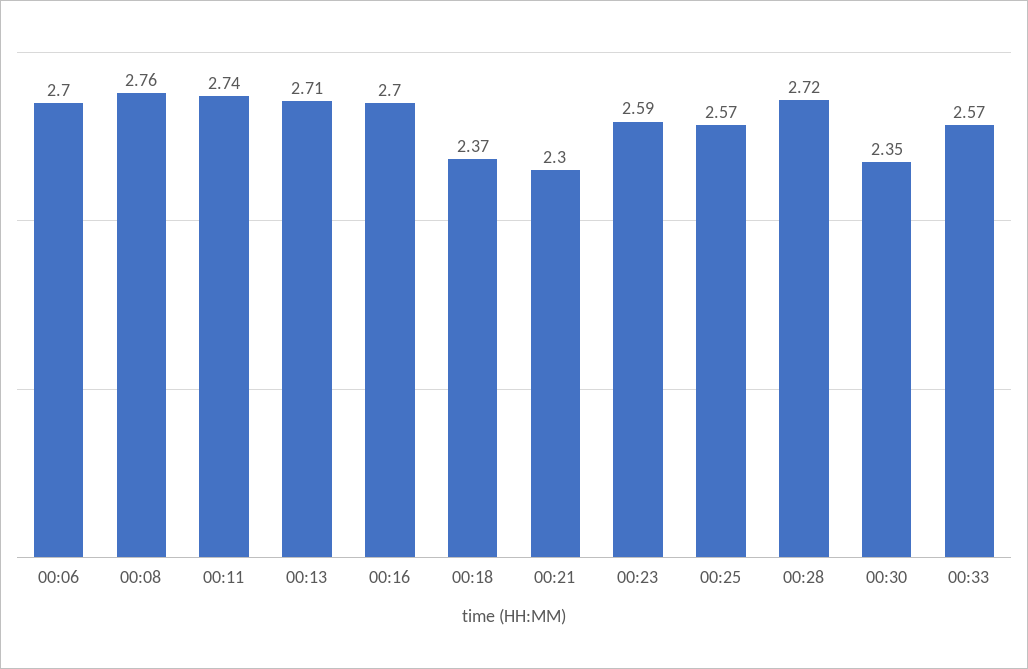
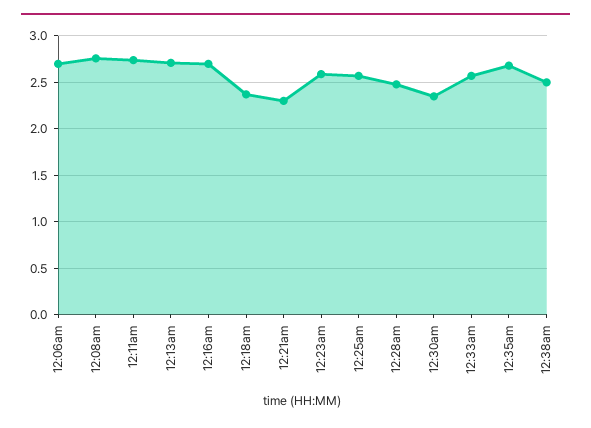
00:28: 2.72 -> 2.5
12:35am: none -> 2.7
12:38am: none -> 2.5

